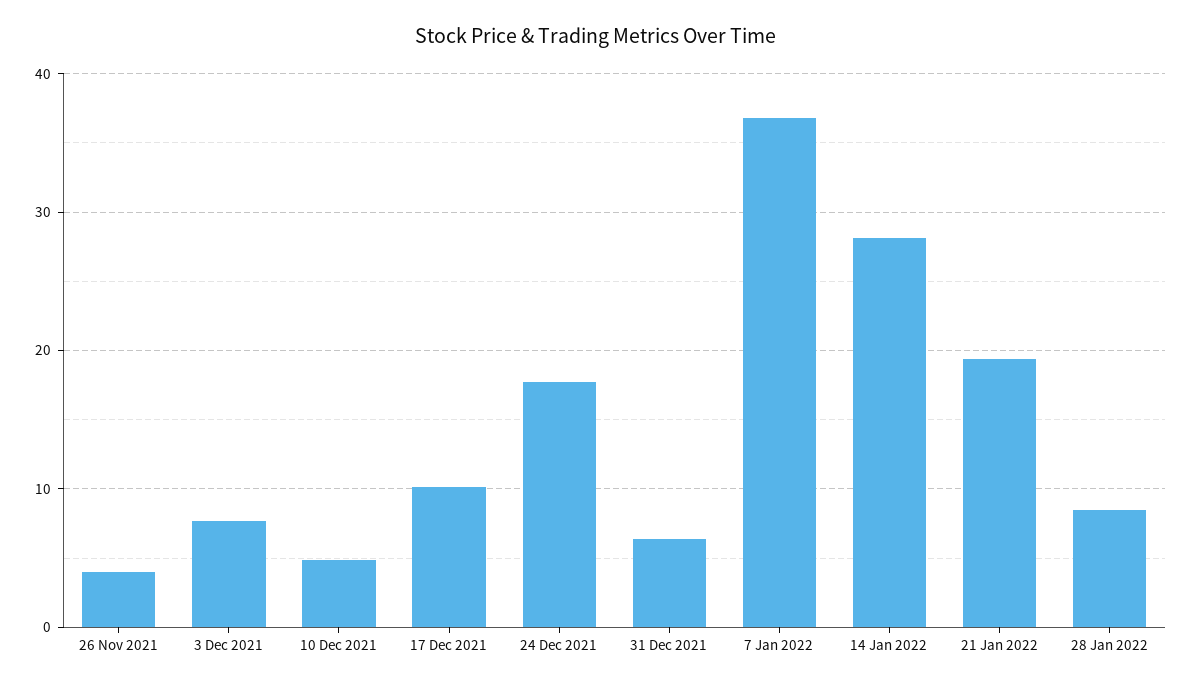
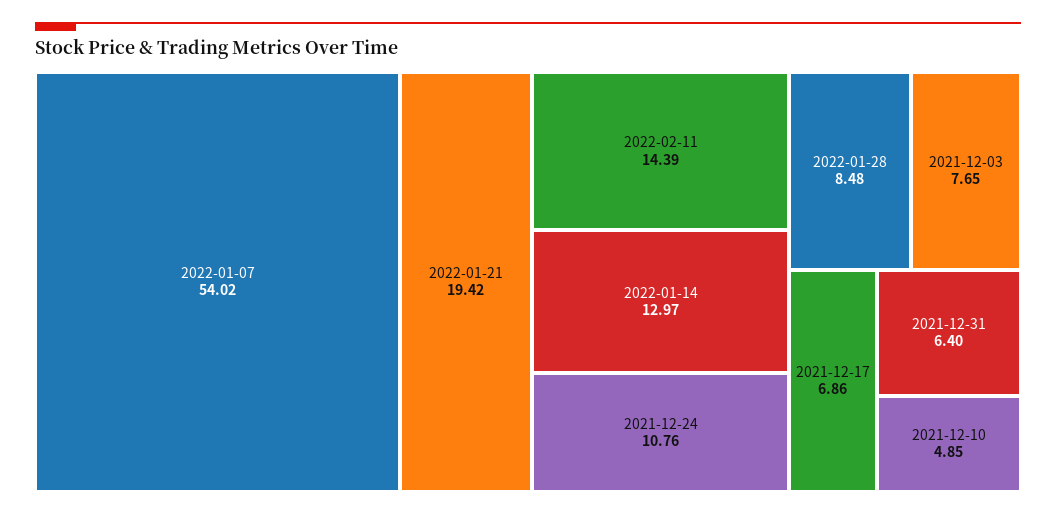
26 Nov 2021: 4 -> none
17 Dec 2021: 10 -> 6.86
24 Dec 2021: 18 -> 10.76
7 Jan 2022: 37 -> 54.02
14 Jan 2022: 28 -> 12.97
2022-02-11: none -> 14.39

